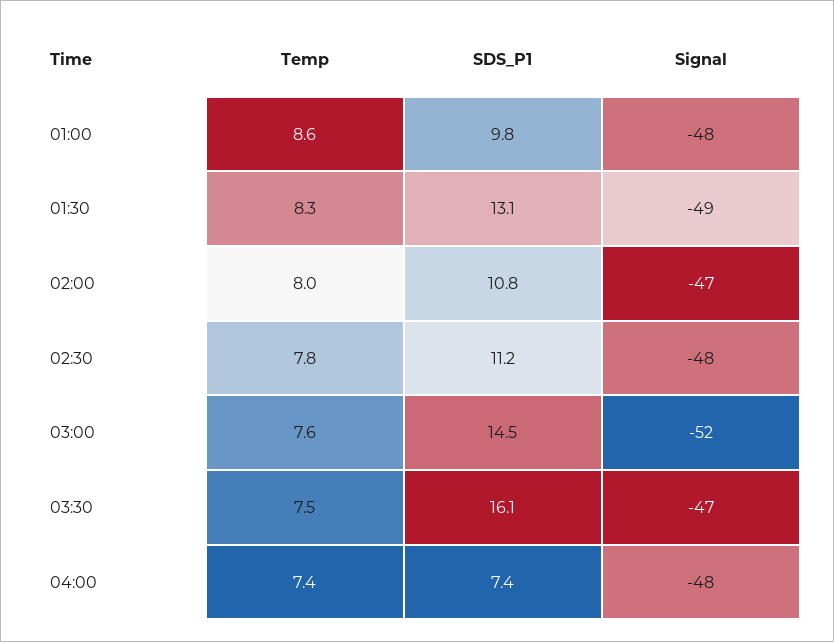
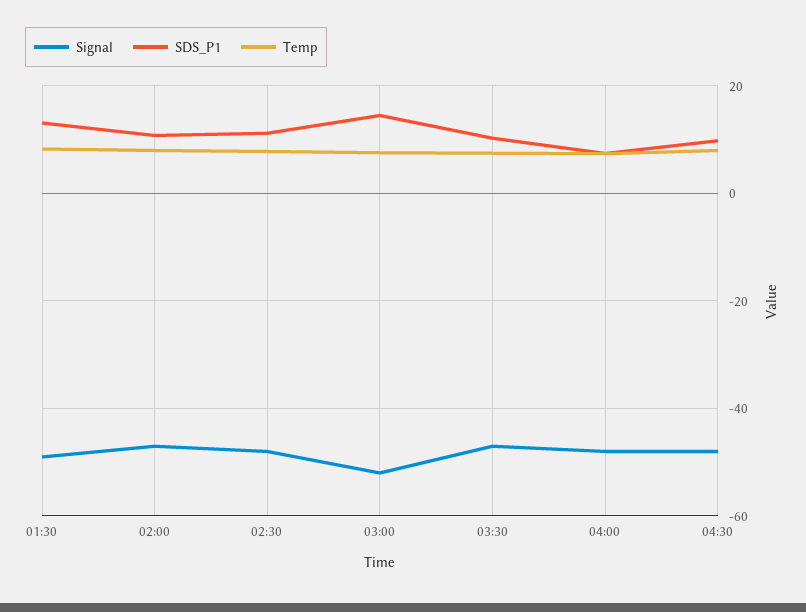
Temp, 01:00: 8.6 -> none
SDS_P1, 01:00: 9.8 -> none
Signal, 01:00: -48 -> none
SDS_P1, 03:30: 16.1 -> 10
Signal, 04:30: none -> -48
SDS_P1, 04:30: none -> 10
Temp, 04:30: none -> 8

